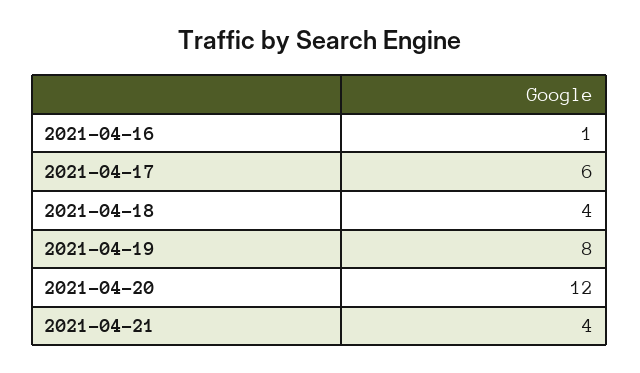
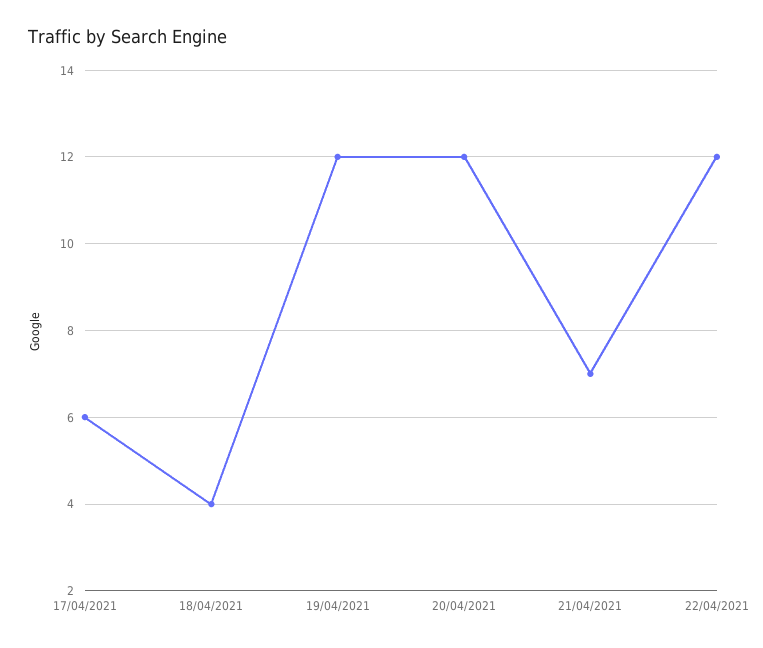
2021-04-16: 1 -> none
2021-04-19: 8 -> 12
2021-04-21: 4 -> 7
22/04/2021: none -> 12

